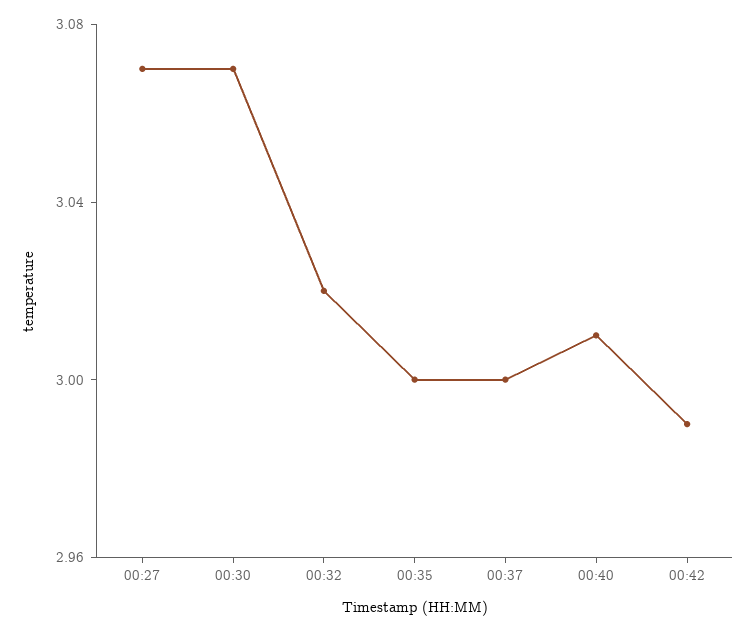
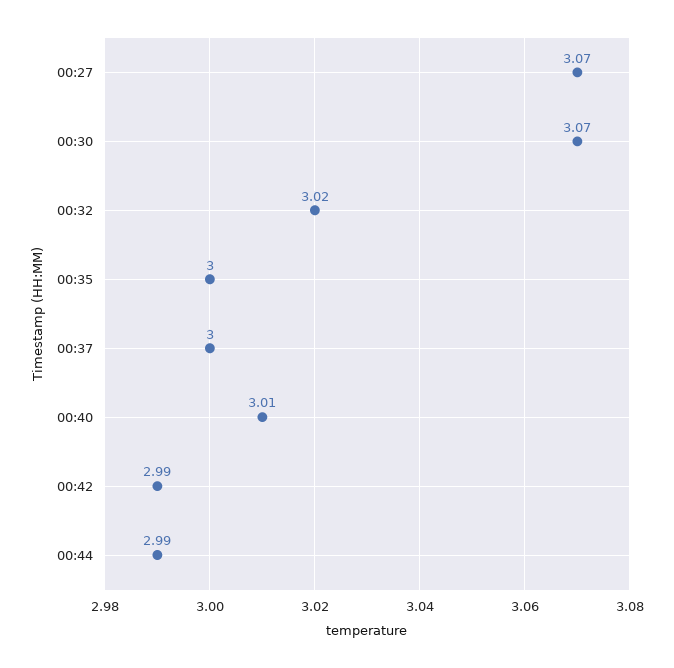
00:44: none -> 2.99

